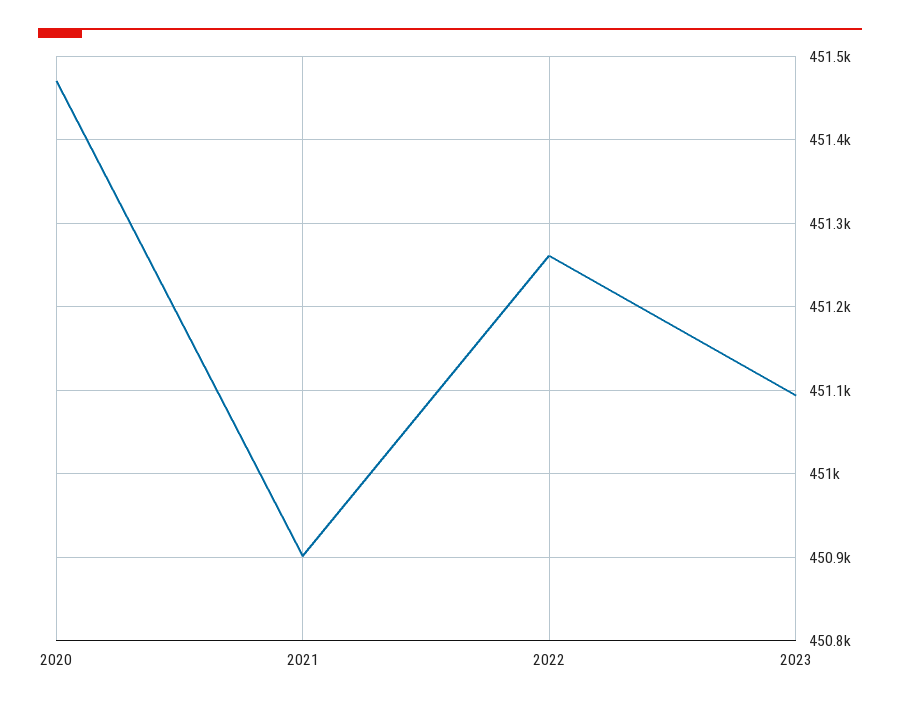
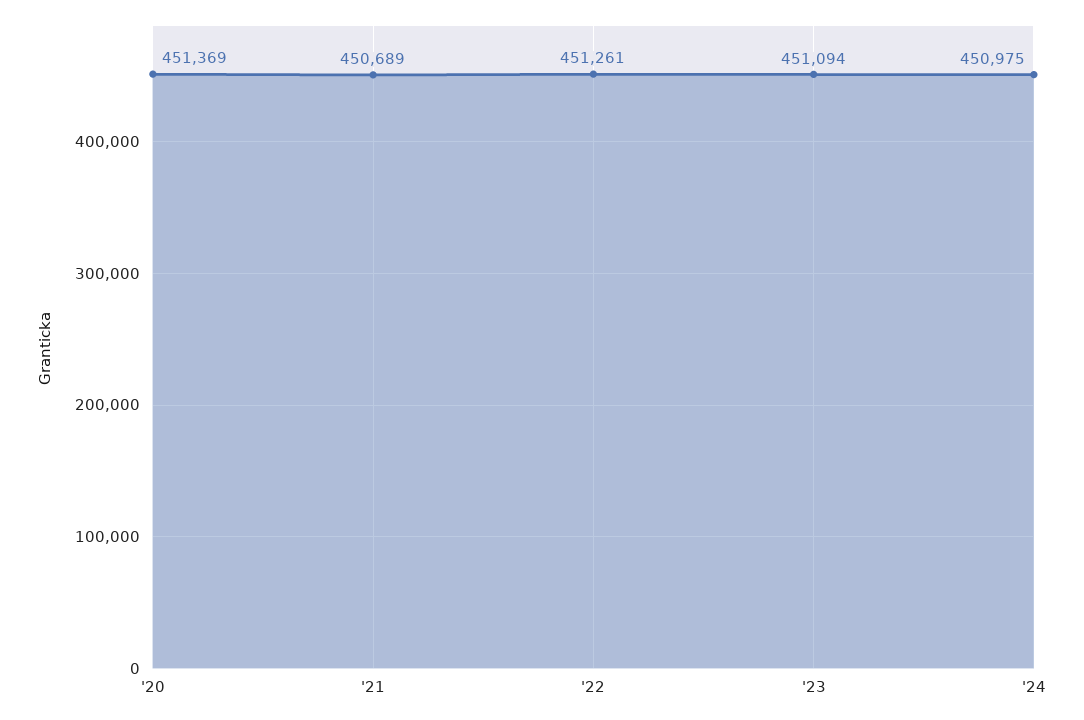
2020: 451470 -> 451369
2021: 450900 -> 450689
'24: none -> 450975

